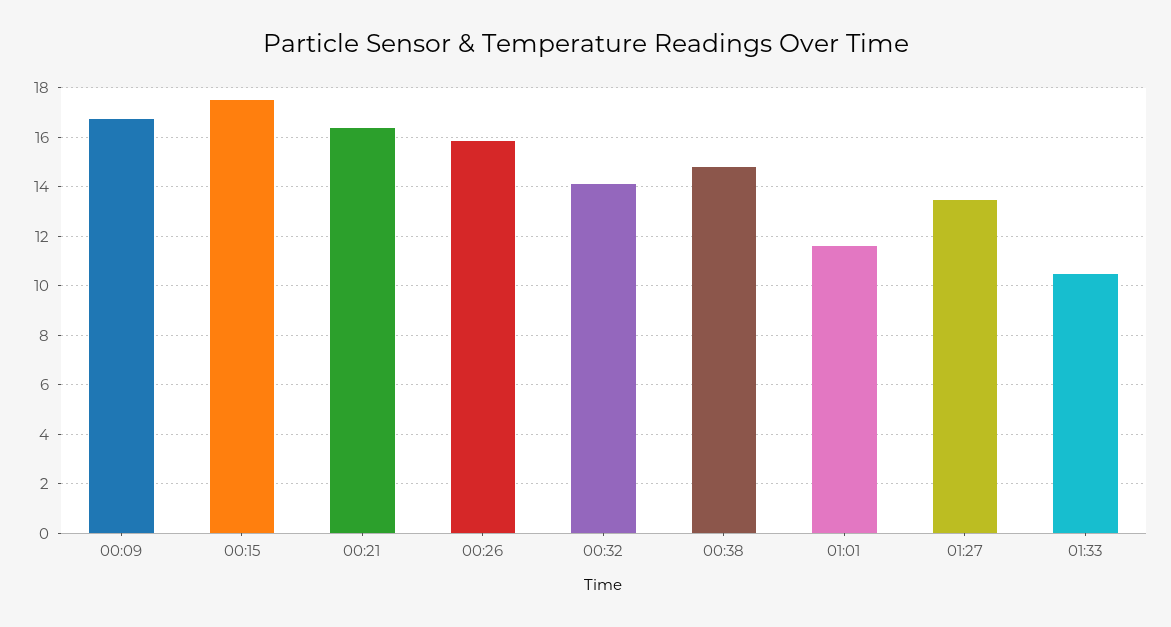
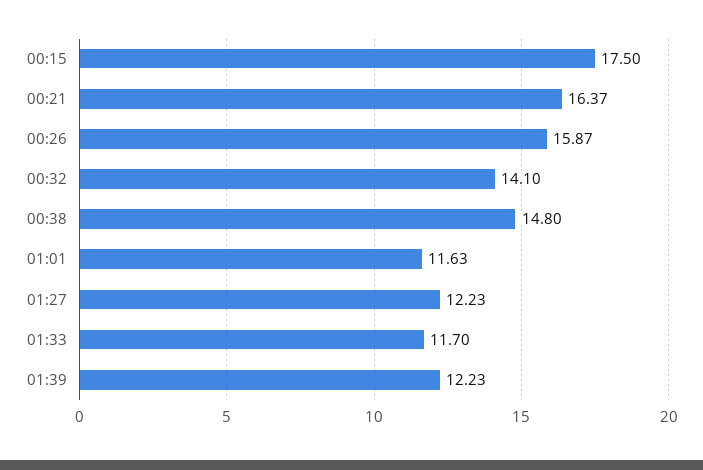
00:09: 16.75 -> none
01:27: 13.5 -> 12.23
01:33: 10.5 -> 11.7
01:39: none -> 12.23

